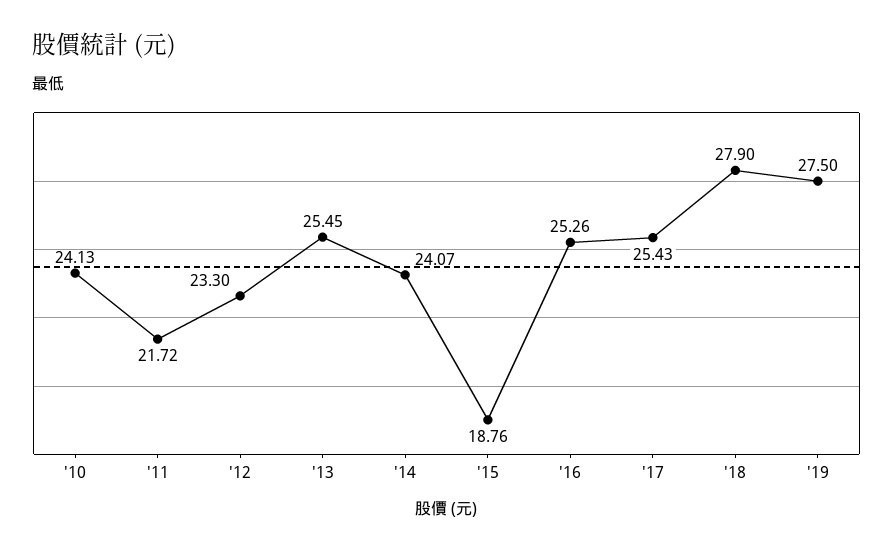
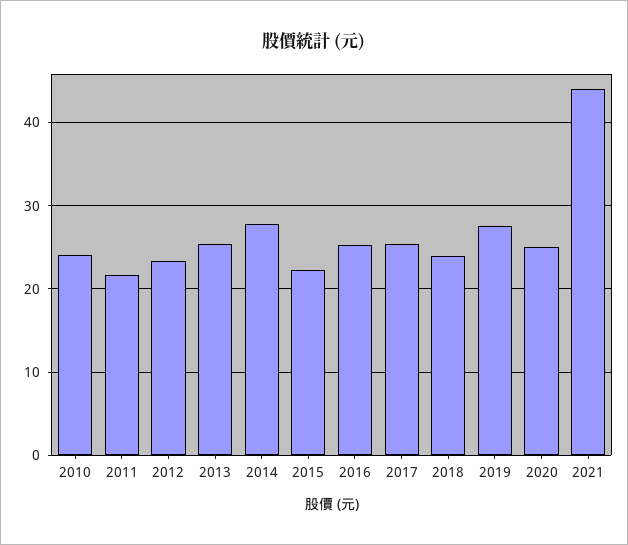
'14: 24.07 -> 28
'15: 18.76 -> 22
'18: 27.9 -> 24
2020: none -> 25
2021: none -> 44

